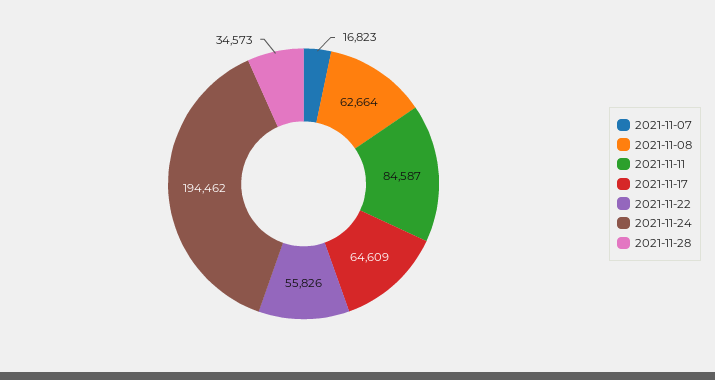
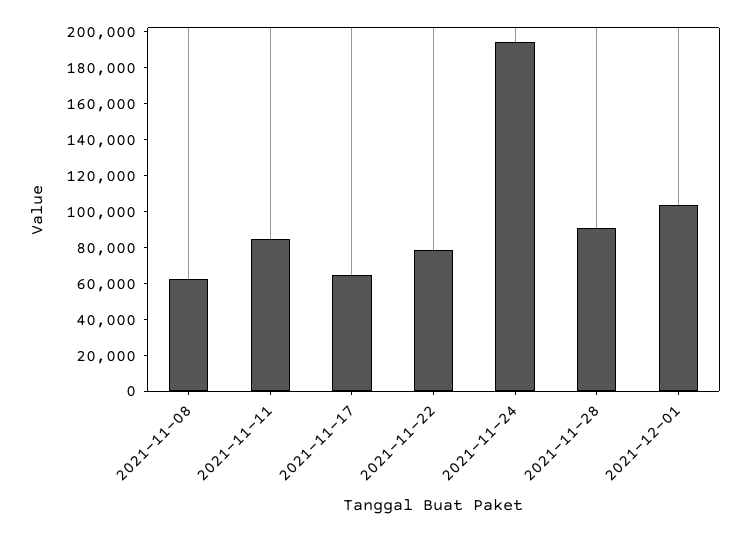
2021-11-07: 16823 -> none
2021-11-22: 55826 -> 80000
2021-11-28: 34573 -> 90000
2021-12-01: none -> 105000

